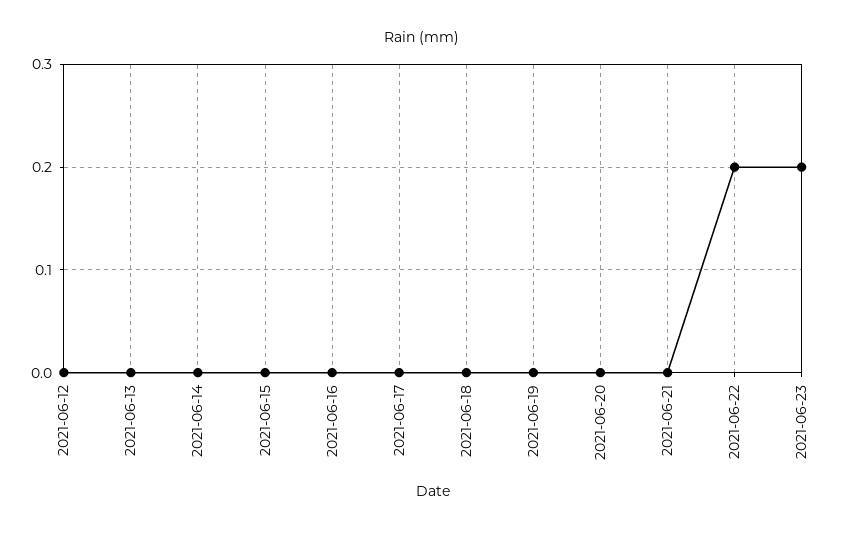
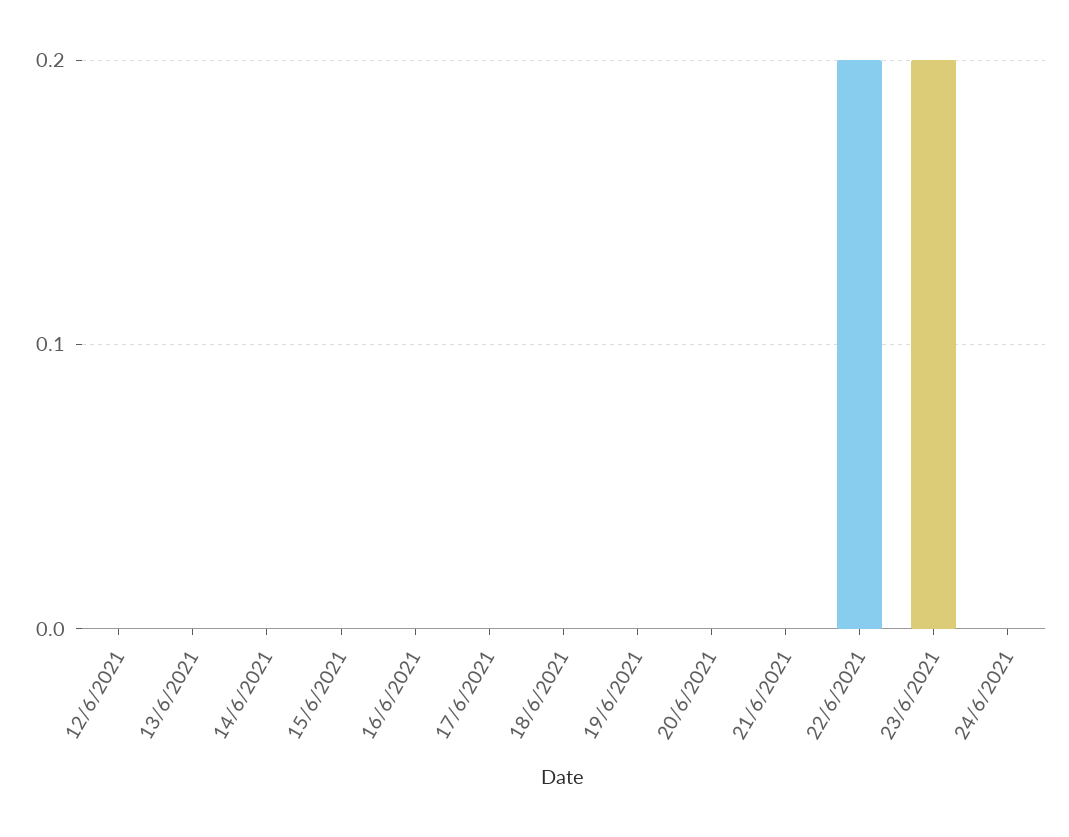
24/6/2021: none -> 0

